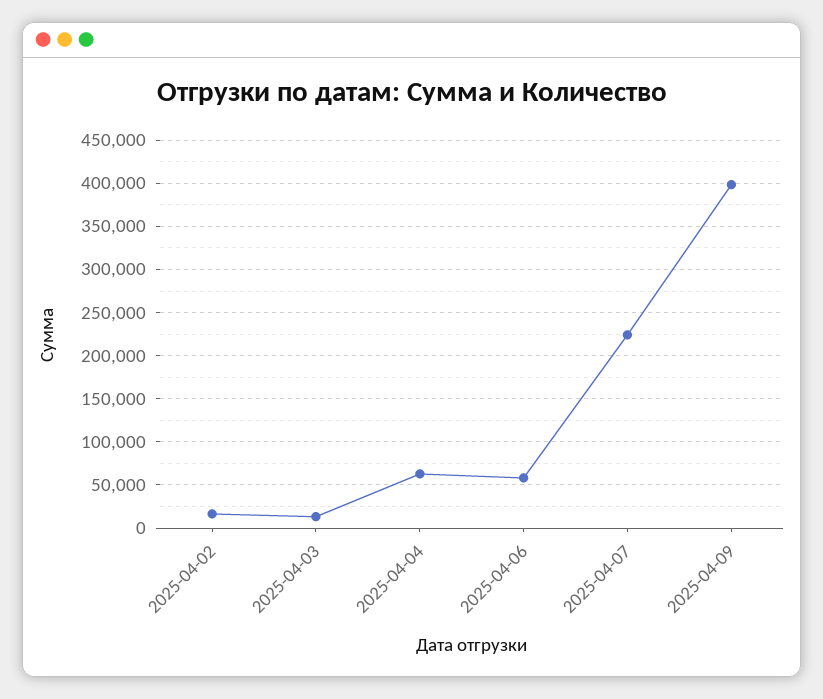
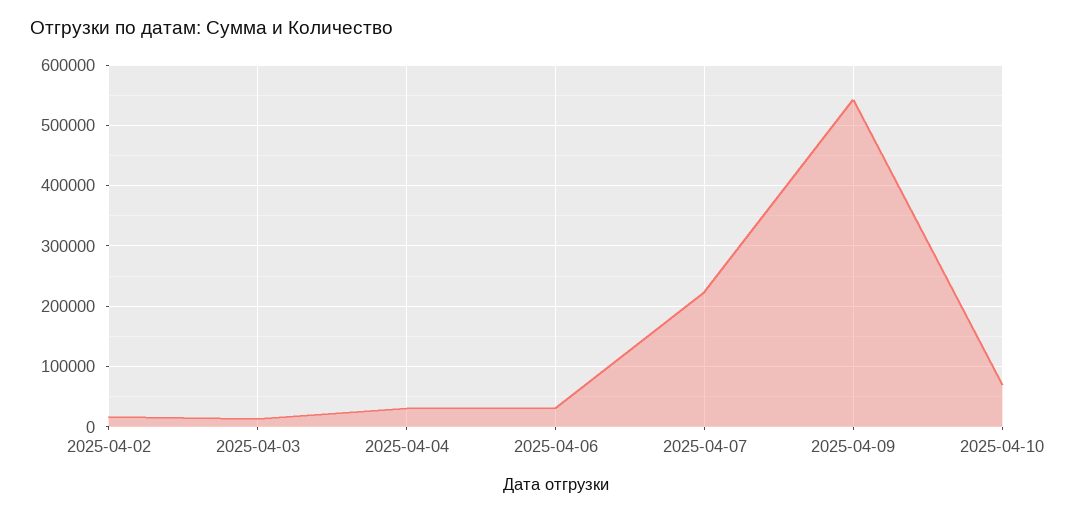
2025-04-04: 60000 -> 30000
2025-04-06: 60000 -> 30000
2025-04-09: 400000 -> 540000
2025-04-10: none -> 70000

